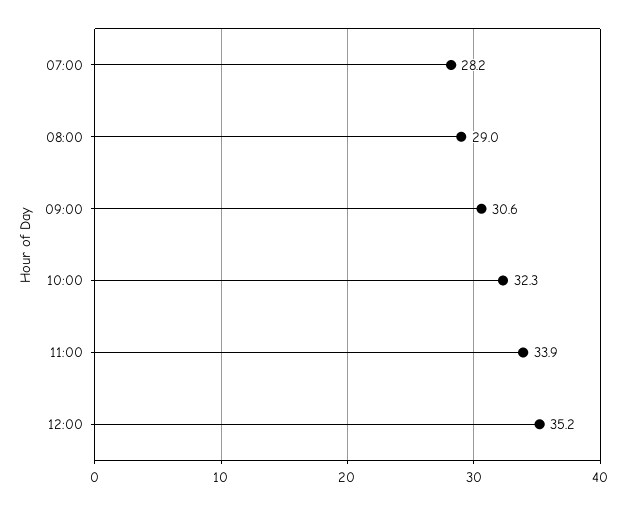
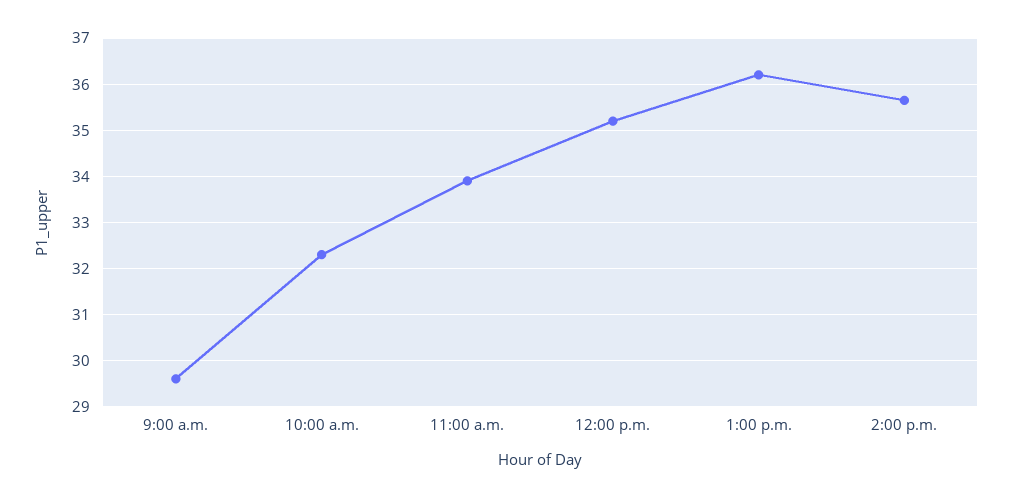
07:00: 28.2 -> none
08:00: 29 -> none
09:00: 30.6 -> 29.6
1:00 p.m.: none -> 36.2
2:00 p.m.: none -> 35.6

